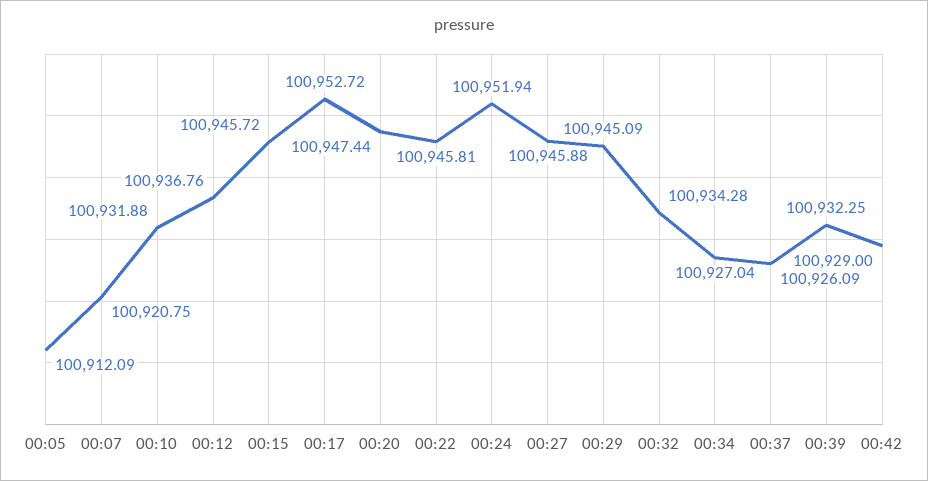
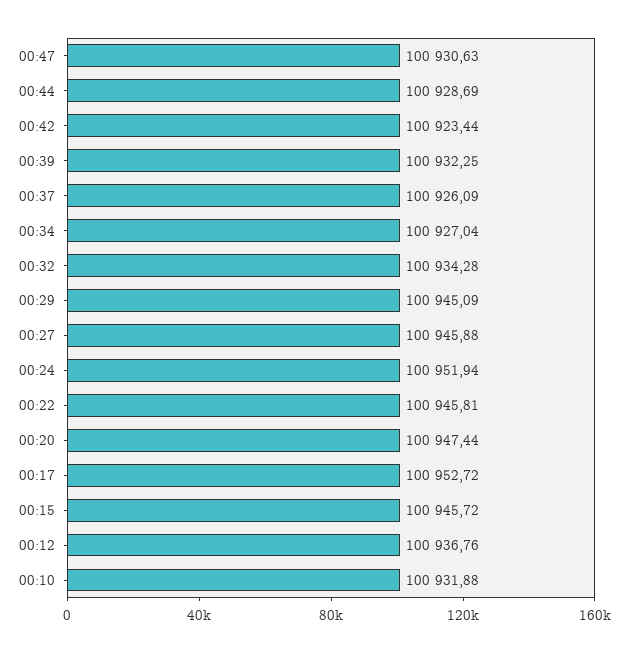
00:05: 100912.09 -> none
00:07: 100920.75 -> none
00:42: 100929 -> 100923.44
00:47: none -> 100930.63
00:44: none -> 100928.69

